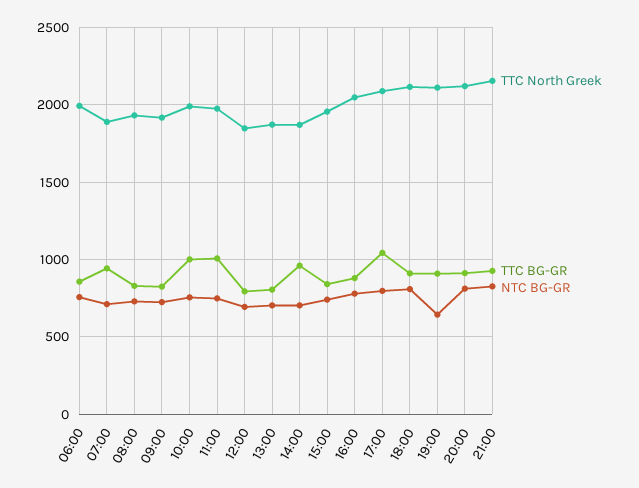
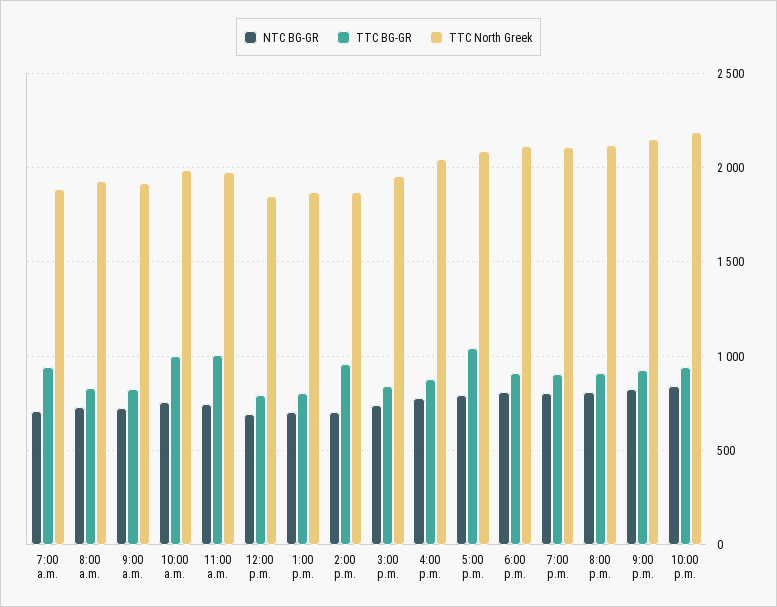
TTC North Greek, 06:00: 2000 -> none
TTC BG-GR, 06:00: 850 -> none
NTC BG-GR, 06:00: 750 -> none
NTC BG-GR, 19:00: 650 -> 800
NTC BG-GR, 10:00 p.m.: none -> 850
TTC BG-GR, 10:00 p.m.: none -> 950
TTC North Greek, 10:00 p.m.: none -> 2200

